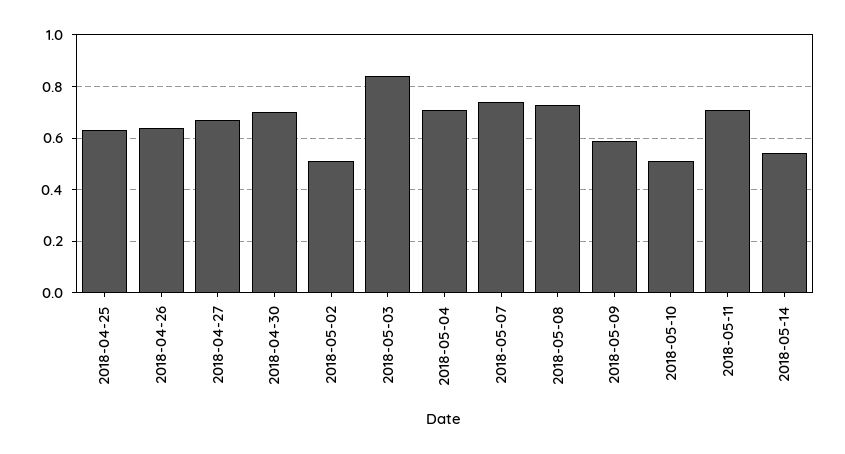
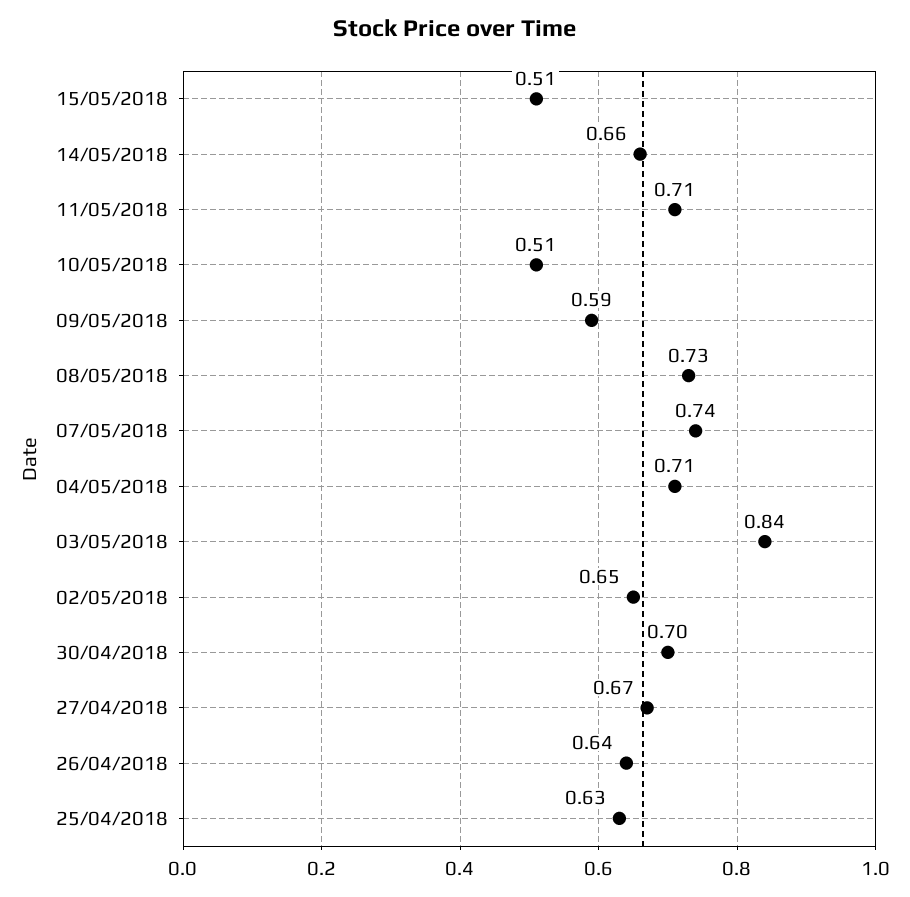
2018-05-02: 0.5 -> 0.65
2018-05-14: 0.55 -> 0.66
15/05/2018: none -> 0.51

